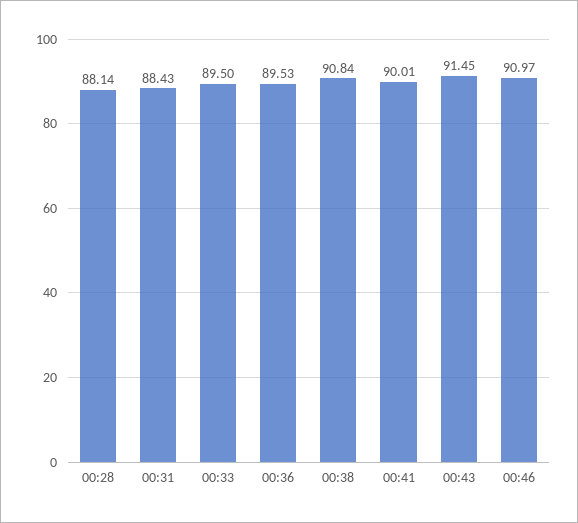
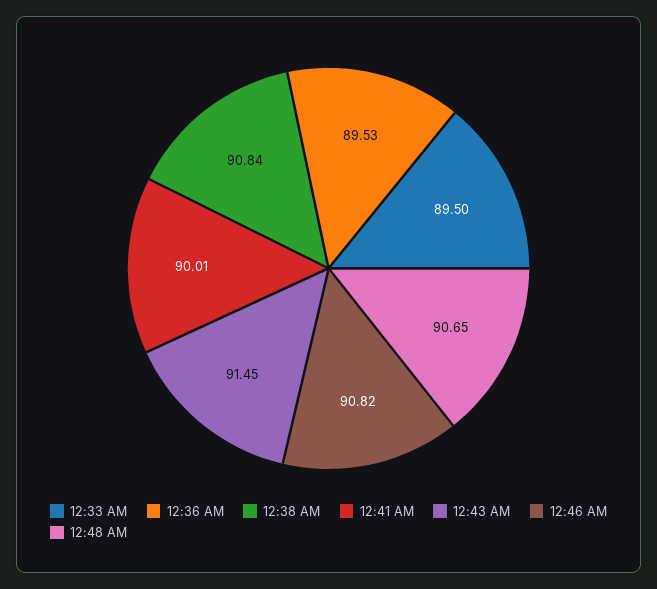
00:28: 88.14 -> none
00:31: 88.43 -> none
00:46: 90.97 -> 90.82
12:48 AM: none -> 90.65

